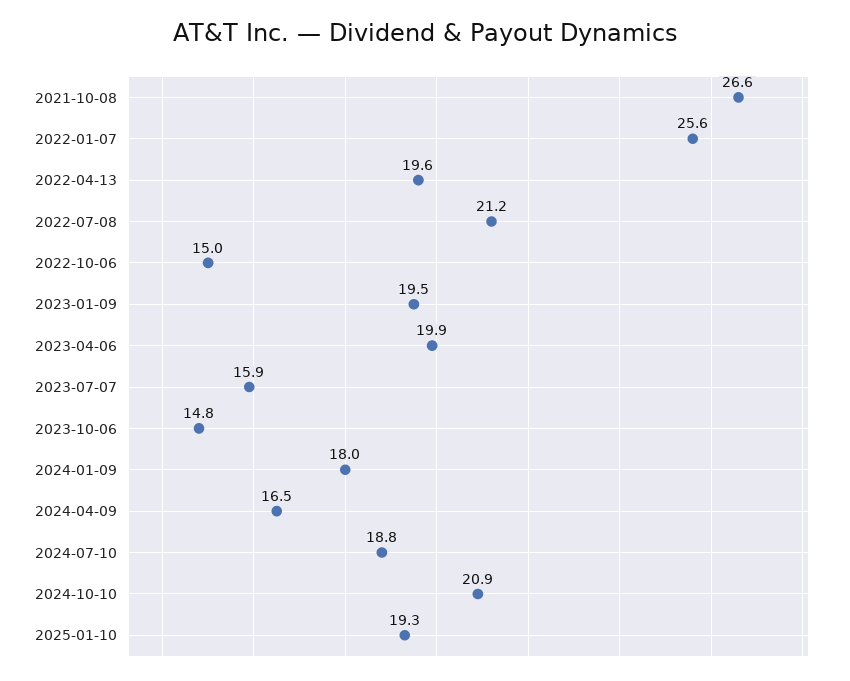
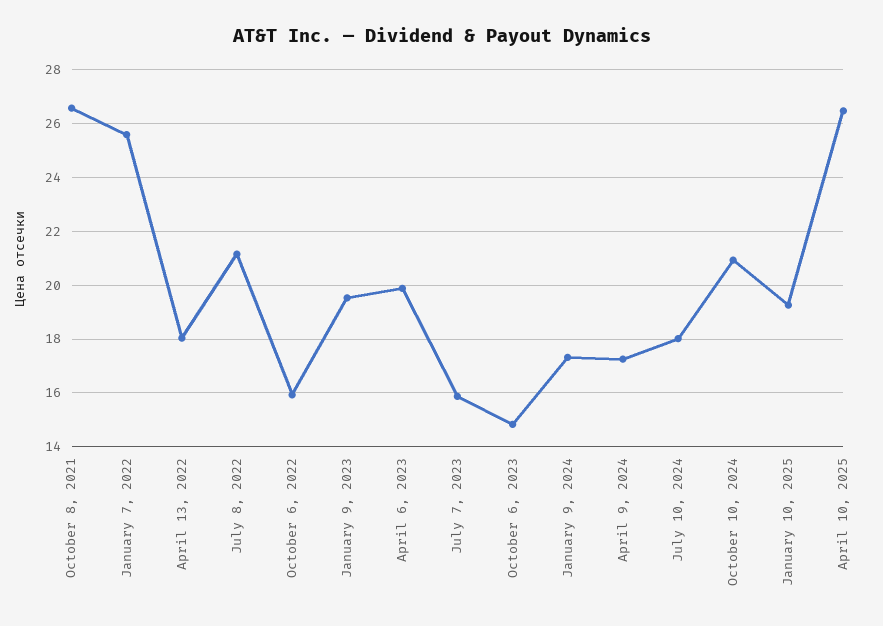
2022-04-13: 19.6 -> 18
2022-10-06: 15 -> 16
2024-01-09: 18 -> 17.25
2024-04-09: 16.5 -> 17.25
2024-07-10: 18.8 -> 18
April 10, 2025: none -> 26.5

